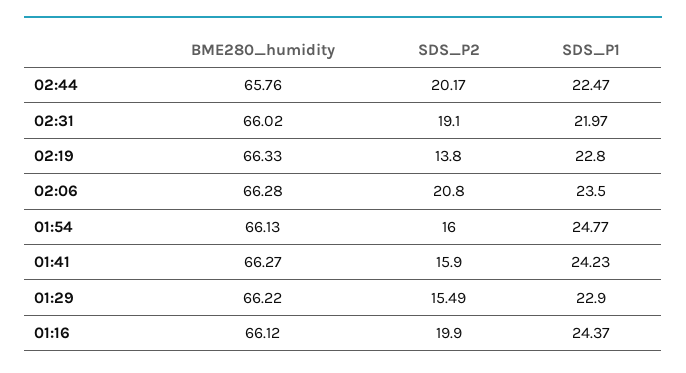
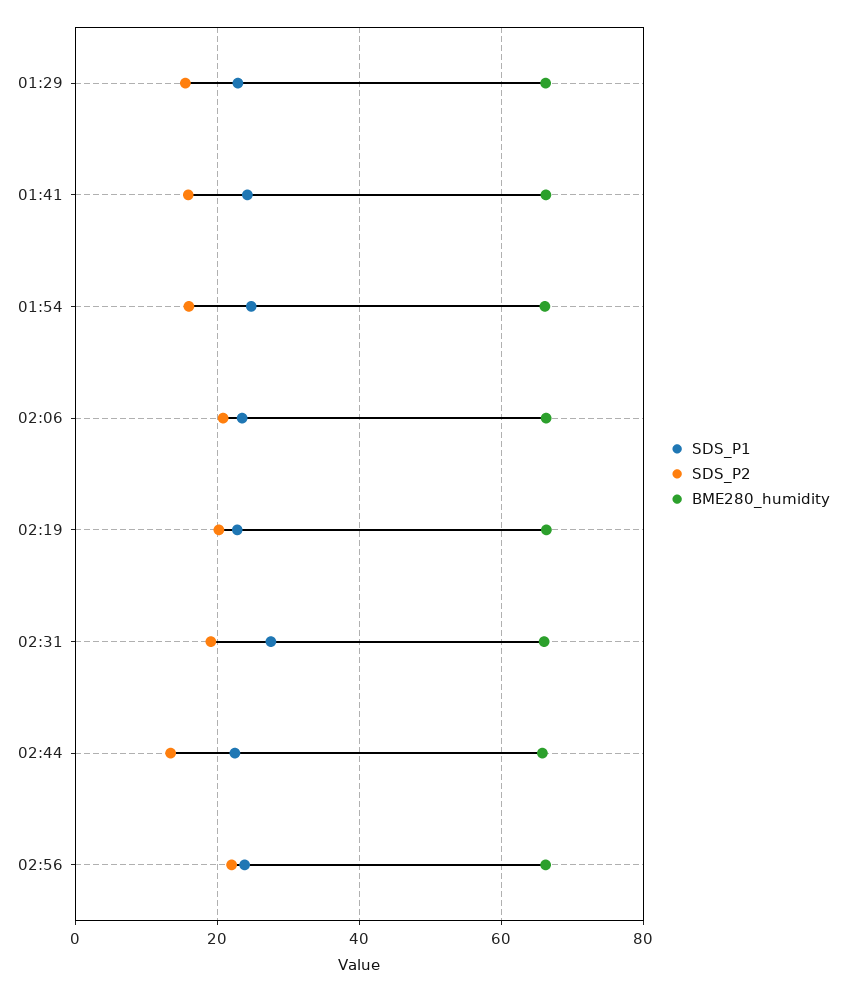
SDS_P2, 02:44: 20.17 -> 14
SDS_P1, 02:31: 21.97 -> 28
SDS_P2, 02:19: 13.8 -> 20
BME280_humidity, 01:16: 66.12 -> none
SDS_P2, 01:16: 19.9 -> none
SDS_P1, 01:16: 24.37 -> none
SDS_P1, 02:56: none -> 24
SDS_P2, 02:56: none -> 22
BME280_humidity, 02:56: none -> 66

